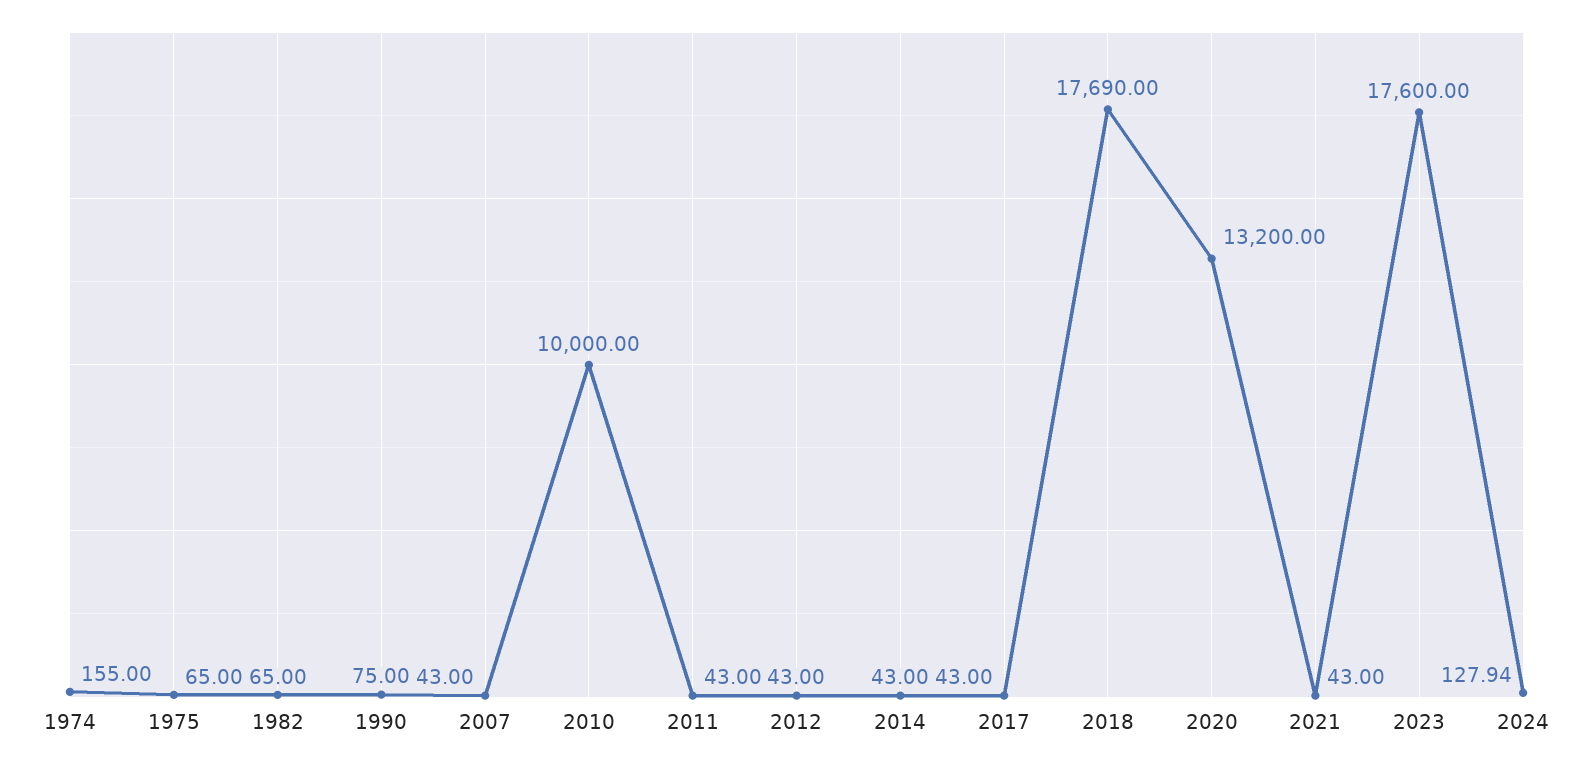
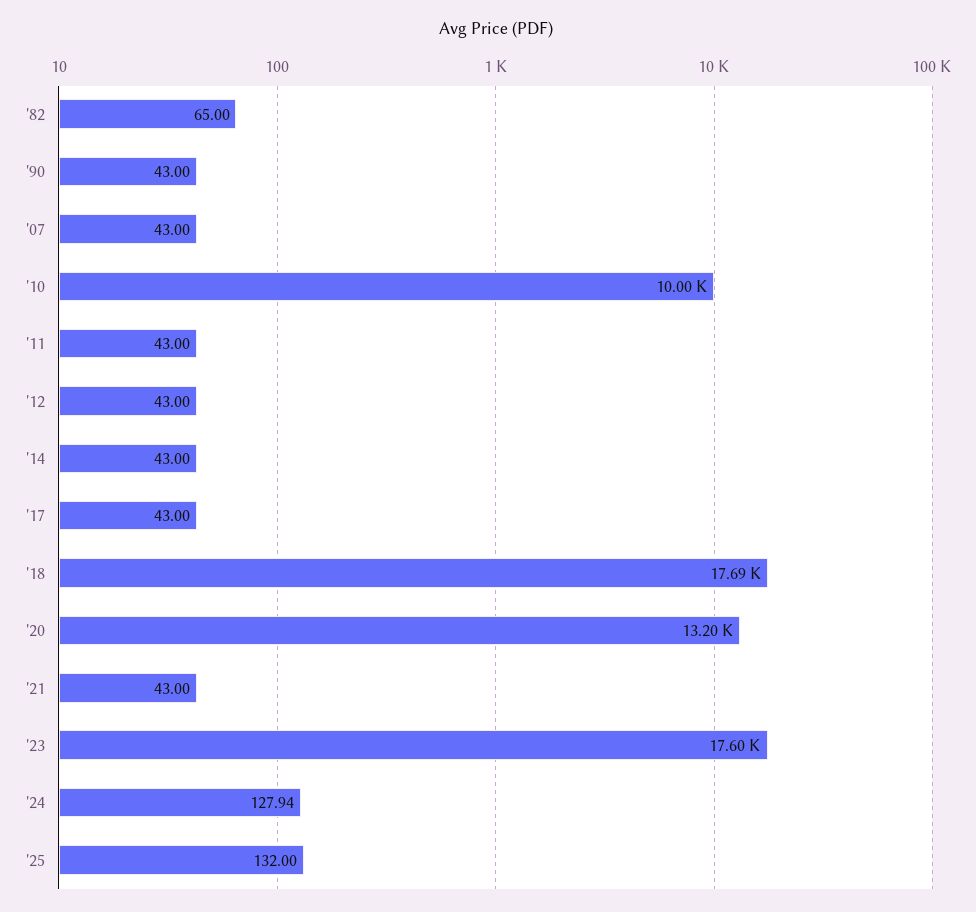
1974: 155 -> none
1975: 65 -> none
1990: 75 -> 43
'25: none -> 132

